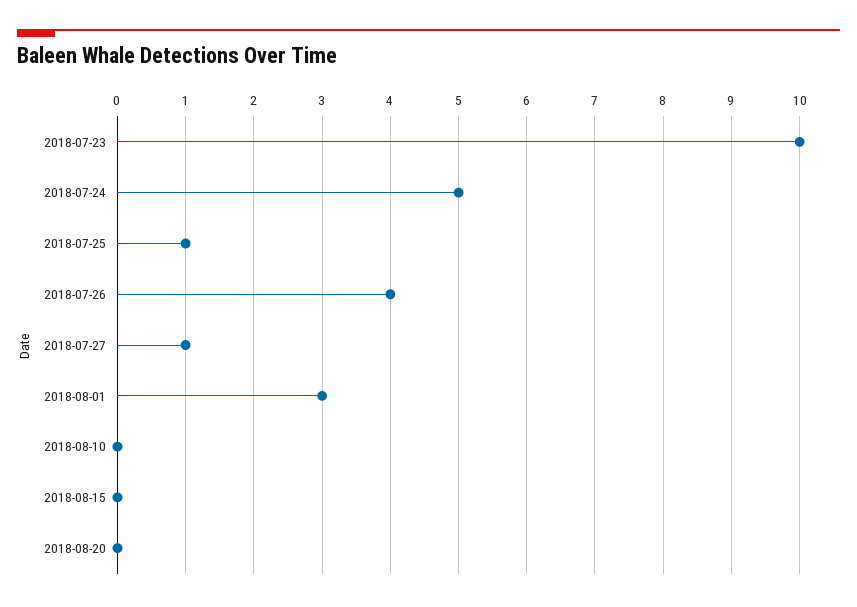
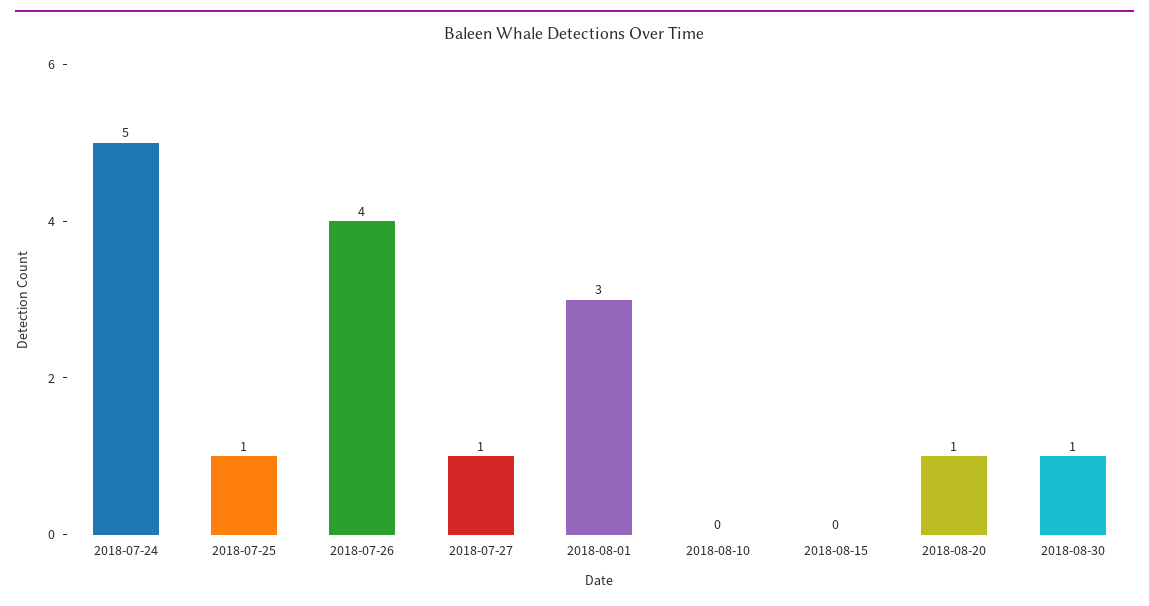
2018-07-23: 10 -> none
2018-08-20: 0 -> 1
2018-08-30: none -> 1

